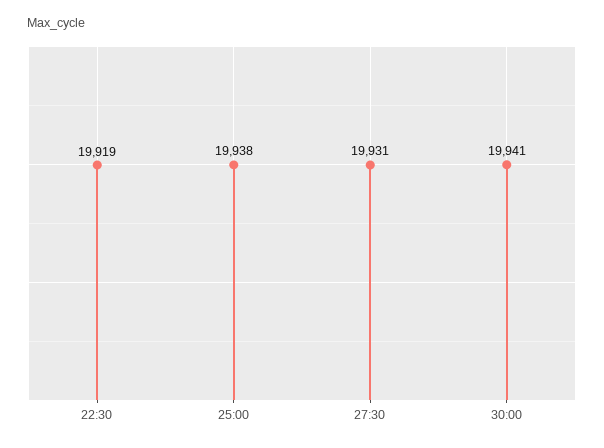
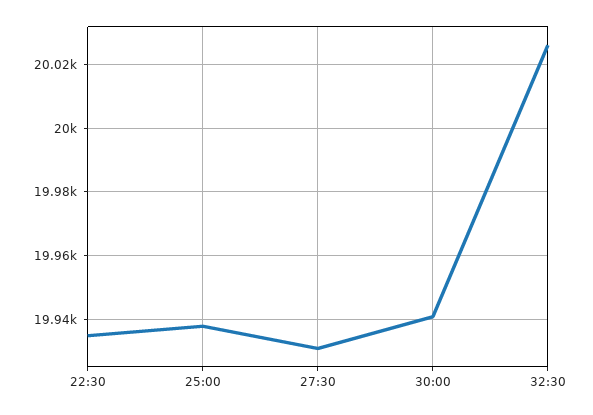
22:30: 19919 -> 19935
32:30: none -> 20025

